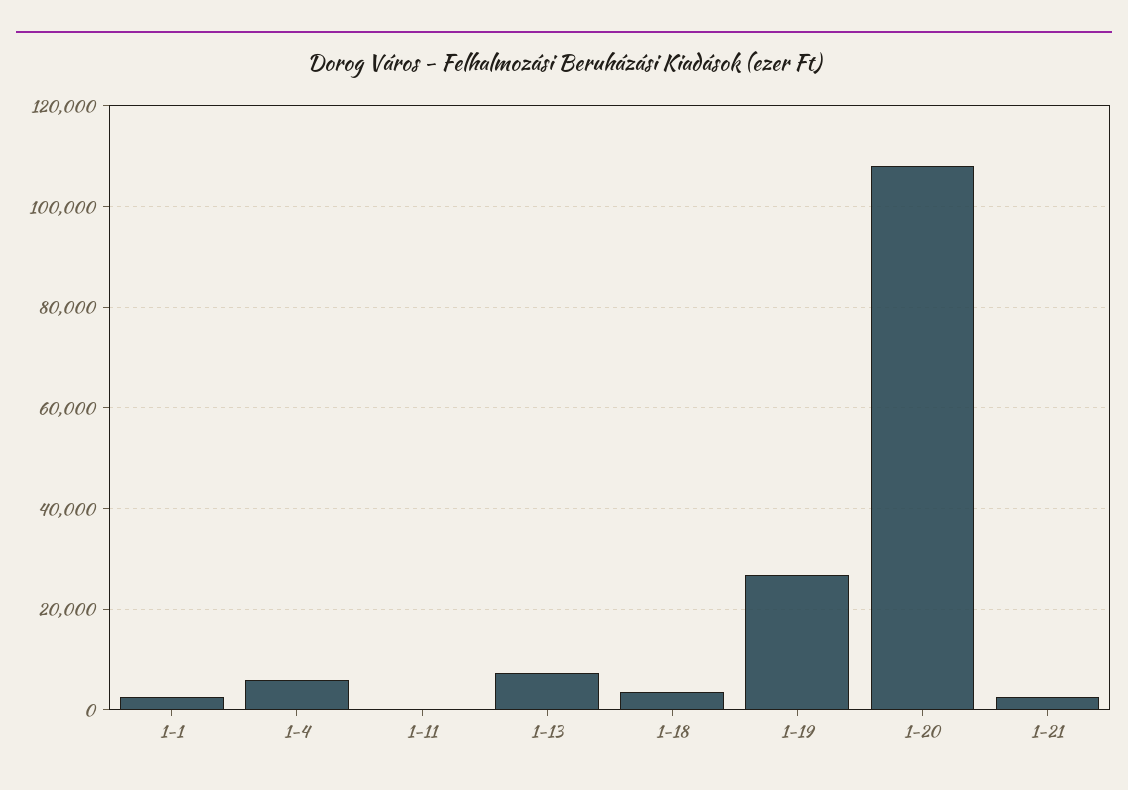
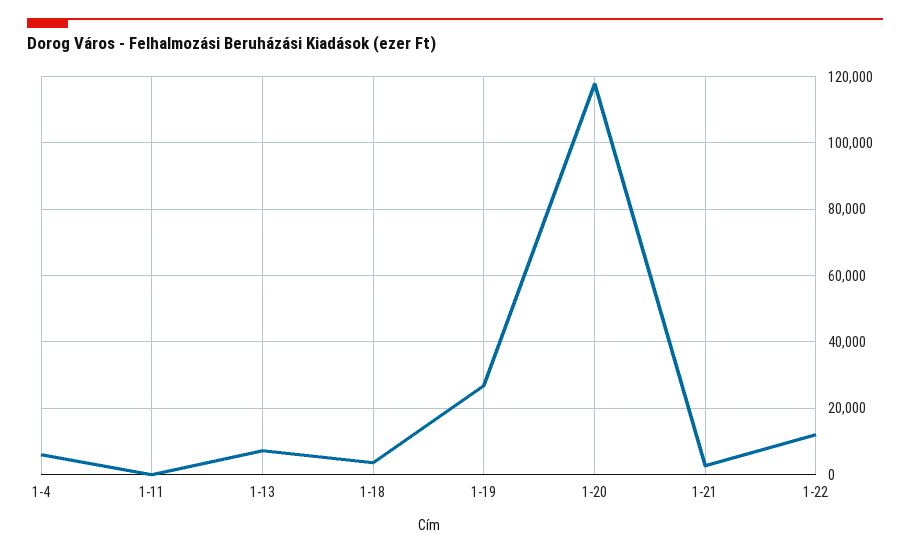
1-1: 2000 -> none
1-20: 108000 -> 118000
1-22: none -> 12000

